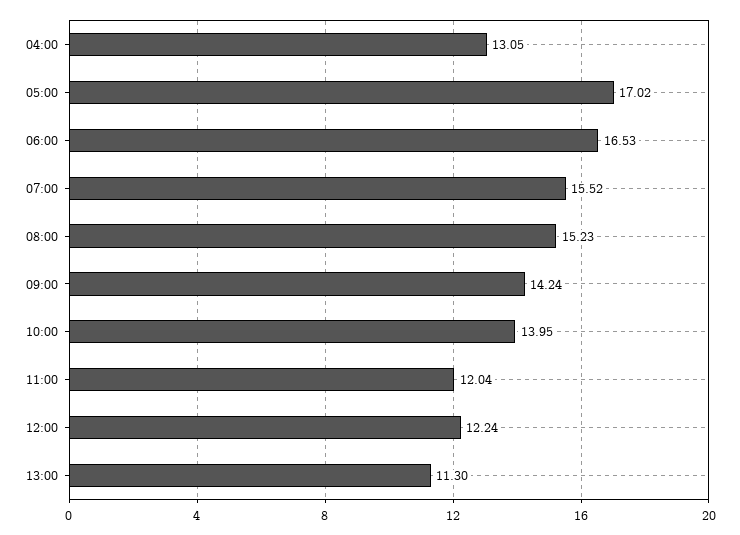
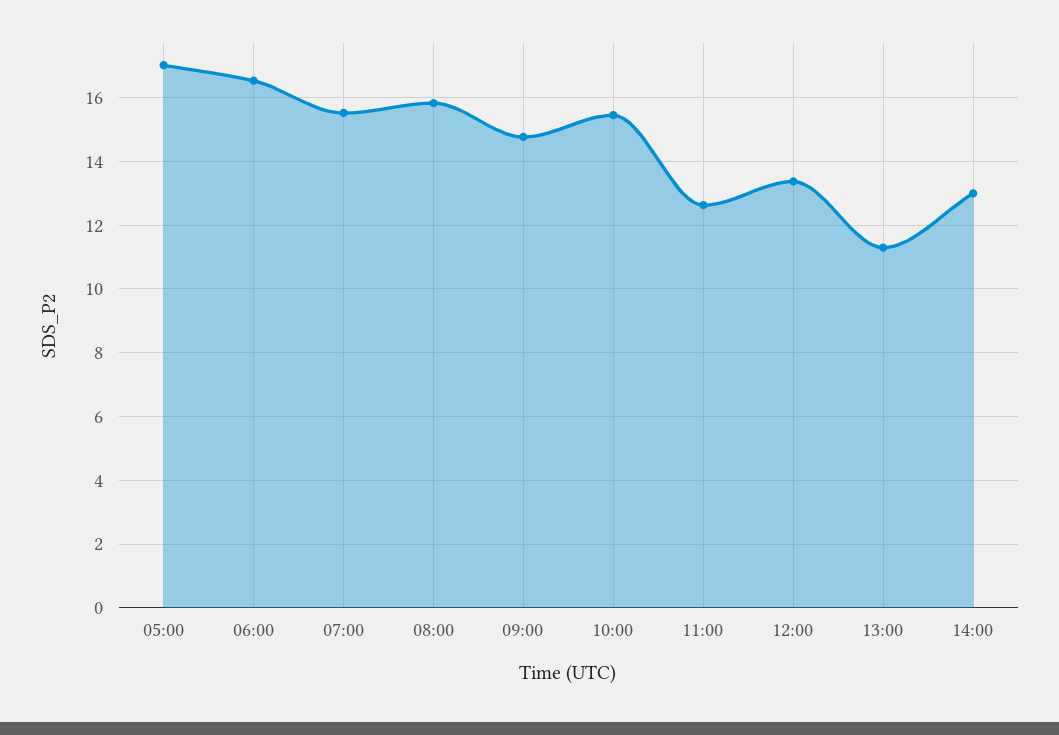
04:00: 13.05 -> none
08:00: 15.23 -> 15.8
09:00: 14.24 -> 14.8
10:00: 13.95 -> 15.4
11:00: 12.04 -> 12.6
12:00: 12.24 -> 13.4
14:00: none -> 13

